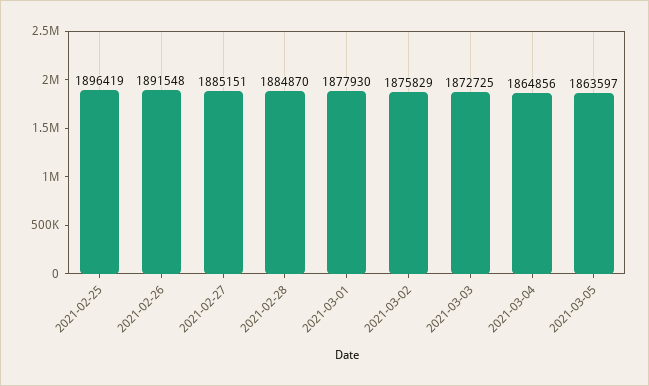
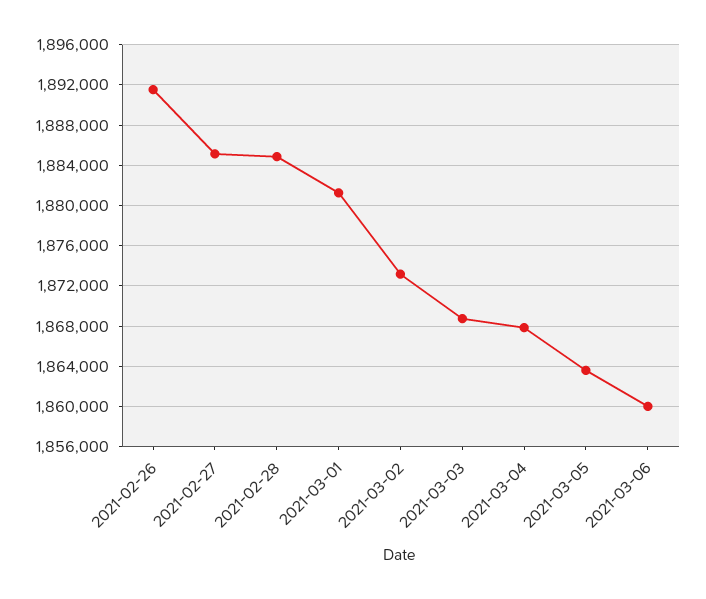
2021-02-25: 1896419 -> none
2021-03-01: 1877930 -> 1881000
2021-03-02: 1875829 -> 1873000
2021-03-03: 1872725 -> 1869000
2021-03-04: 1864856 -> 1868000
2021-03-06: none -> 1860000

